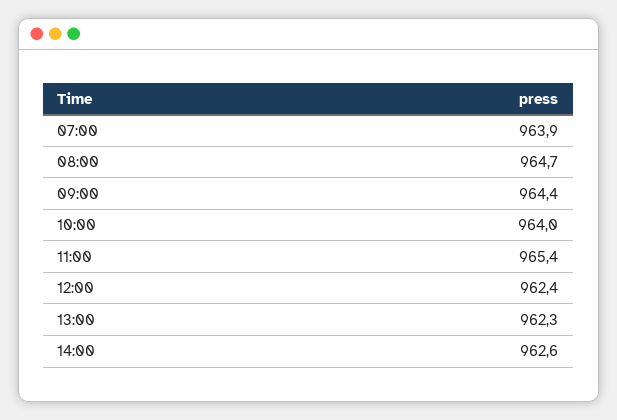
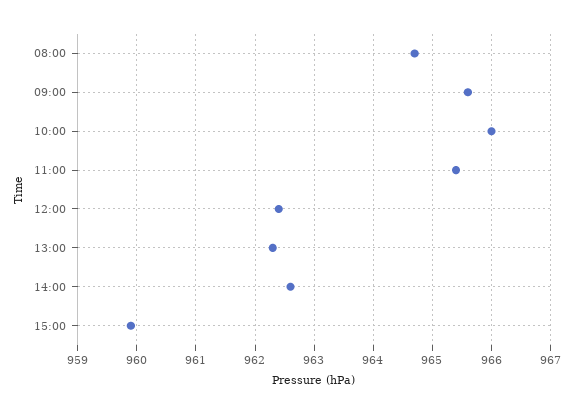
07:00: 963.9 -> none
09:00: 964.4 -> 965.5
10:00: 964 -> 966
15:00: none -> 960

